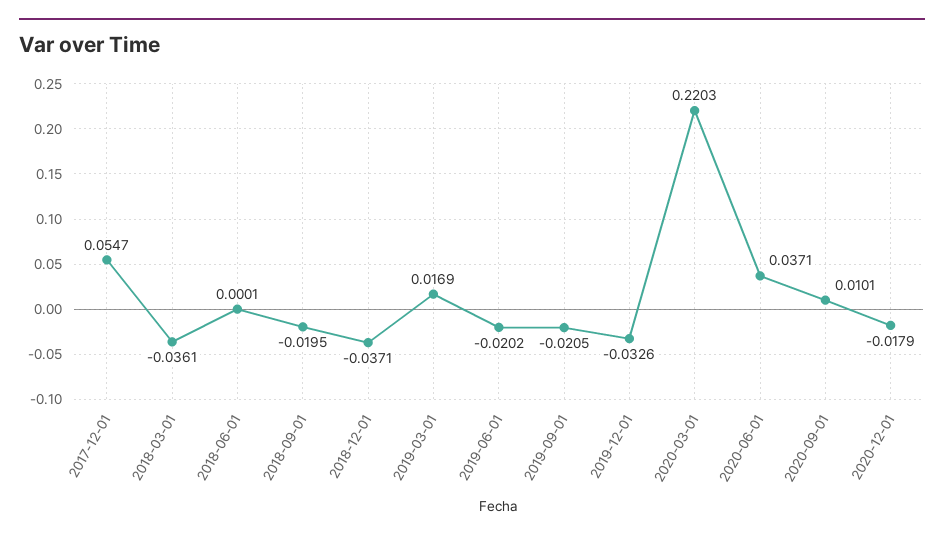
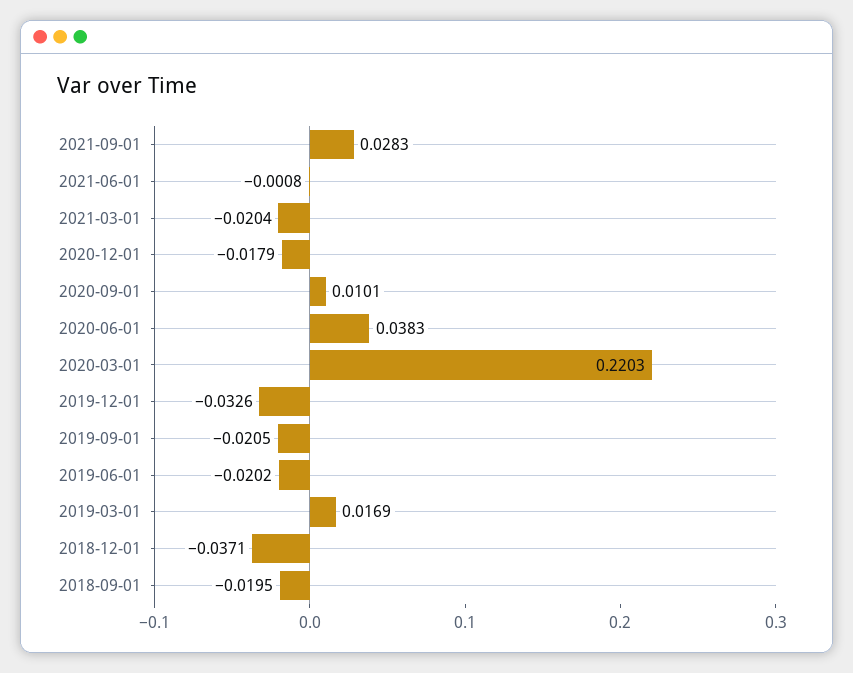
2017-12-01: 0.0547 -> none
2018-03-01: -0.0361 -> none
2018-06-01: 0.0001 -> none
2020-06-01: 0.0371 -> 0.0383
2021-09-01: none -> 0.0283
2021-06-01: none -> -0.0008
2021-03-01: none -> -0.0204

